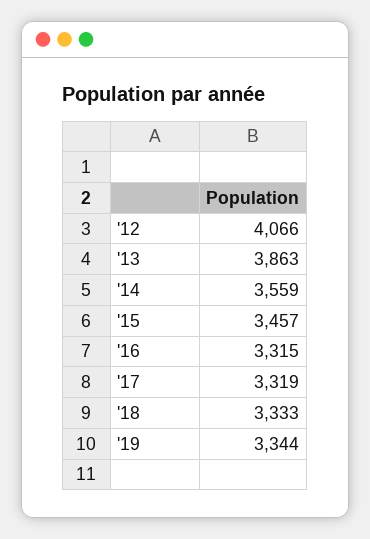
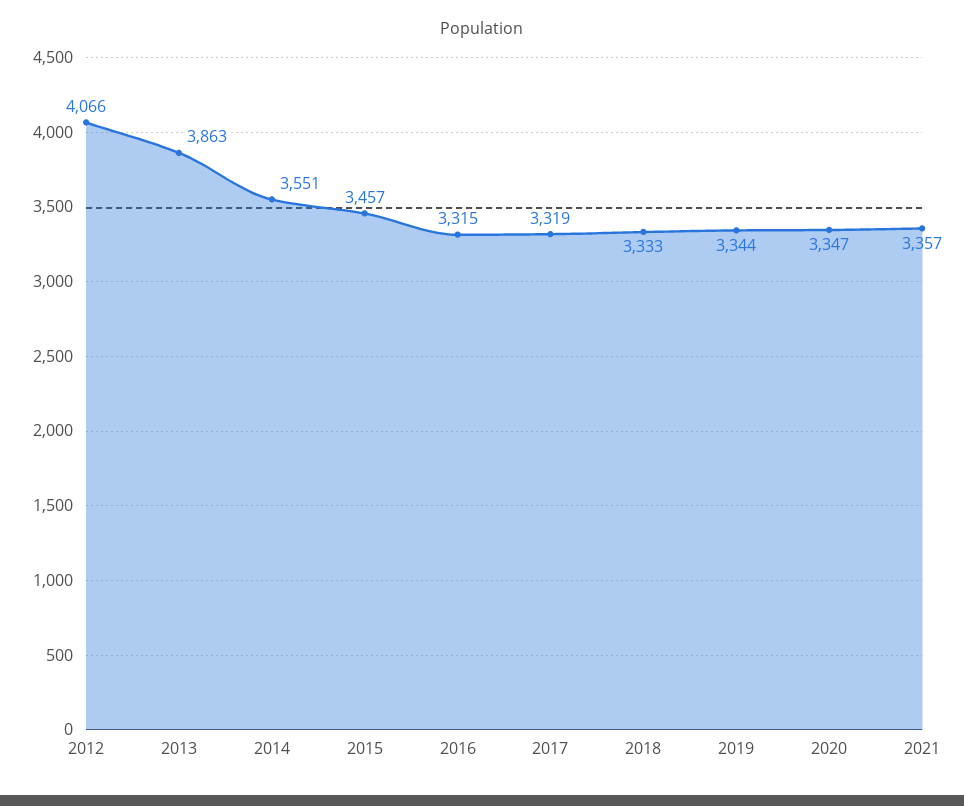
'14: 3559 -> 3551
2020: none -> 3347
2021: none -> 3357

